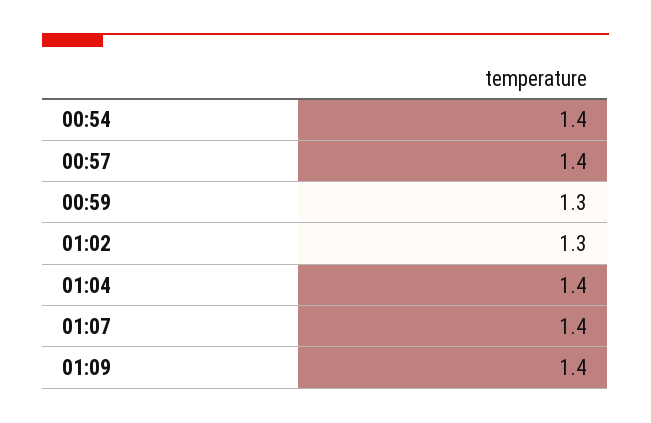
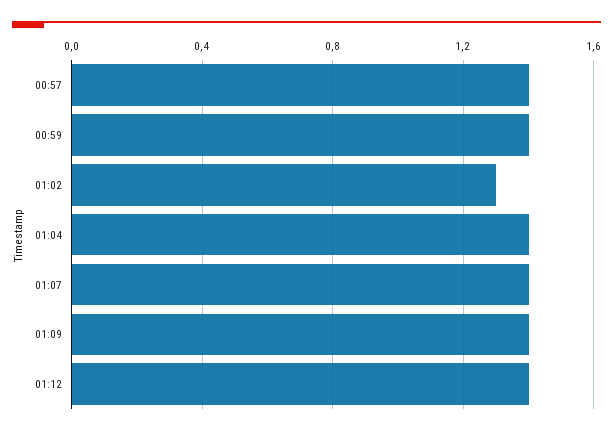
00:54: 1.4 -> none
00:59: 1.3 -> 1.4
01:12: none -> 1.4

